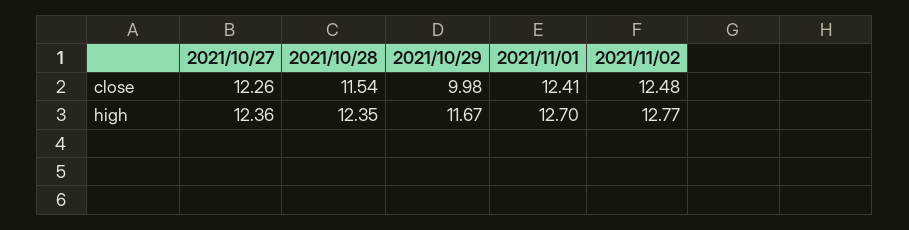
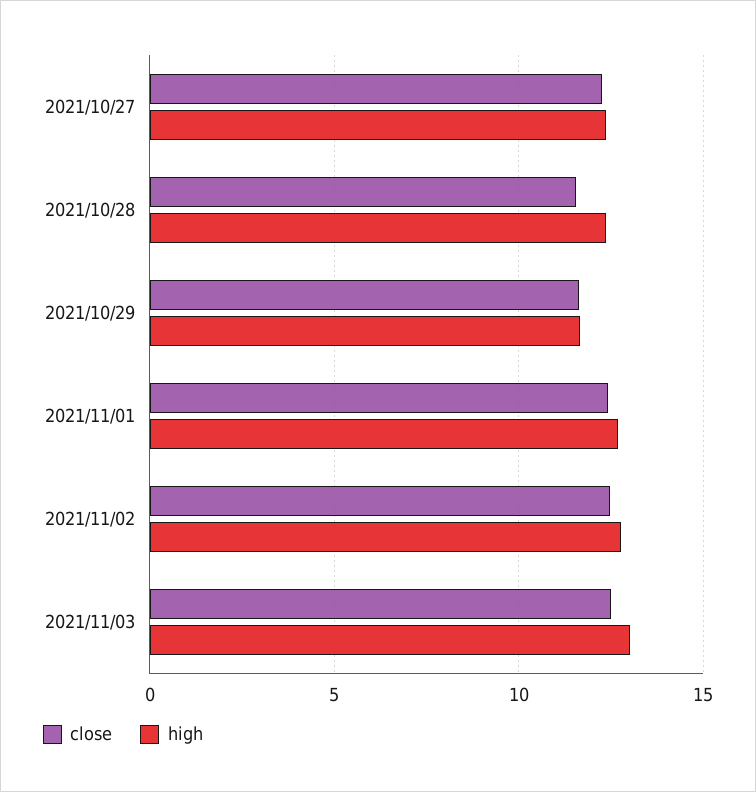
close, 2021/10/29: 9.98 -> 11.5
close, 2021/11/03: none -> 12.5
high, 2021/11/03: none -> 13

